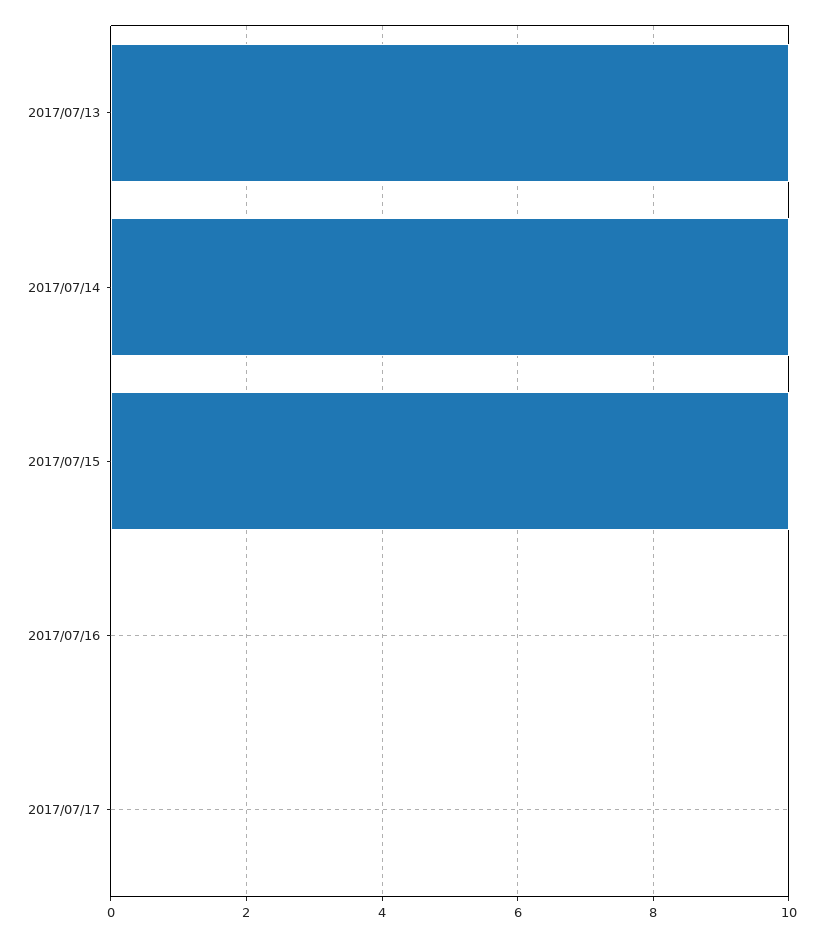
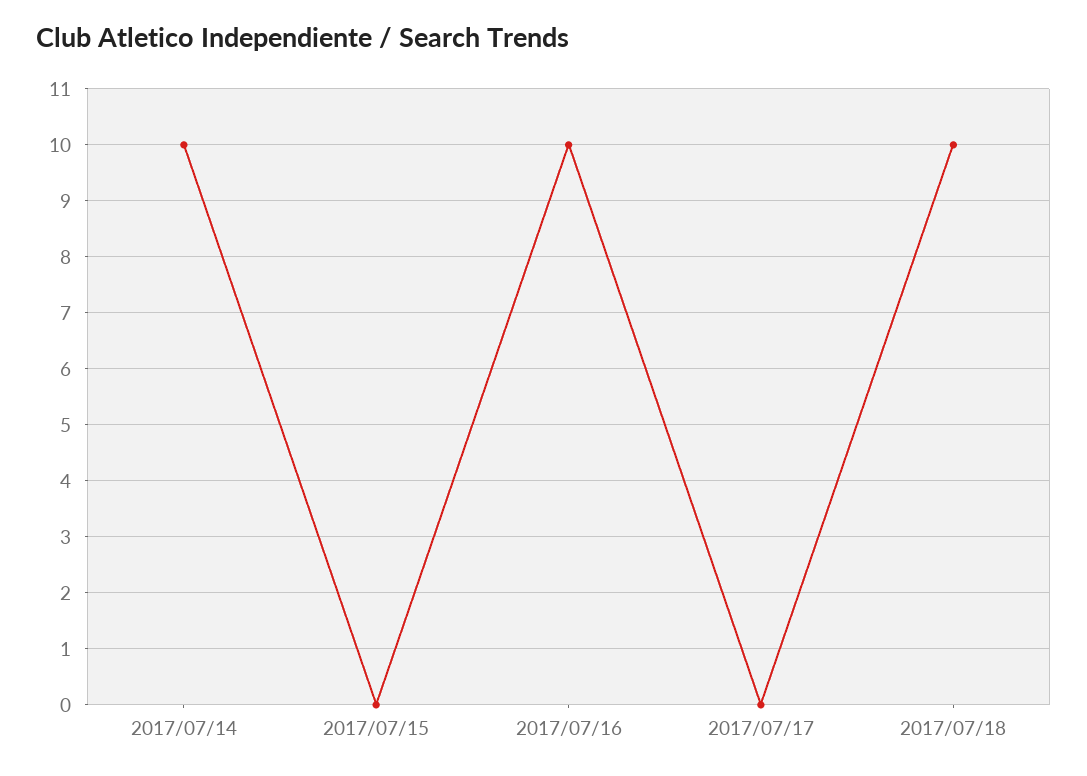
2017/07/13: 10 -> none
2017/07/15: 10 -> 0
2017/07/16: 0 -> 10
2017/07/18: none -> 10

